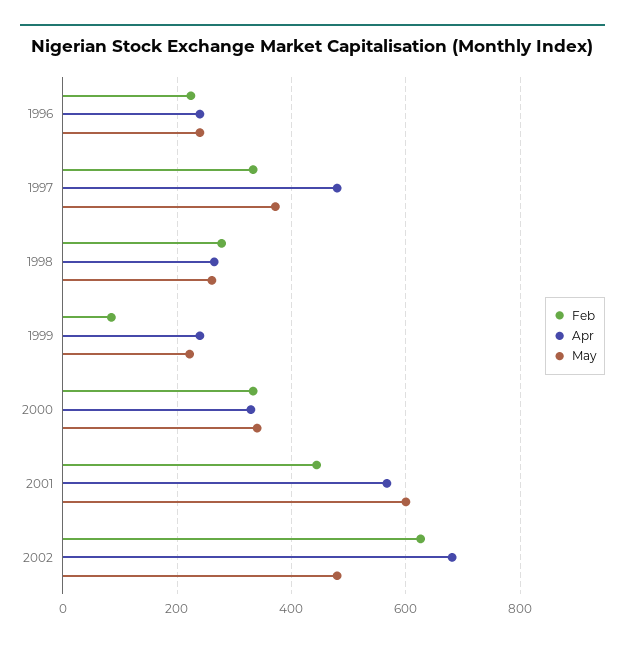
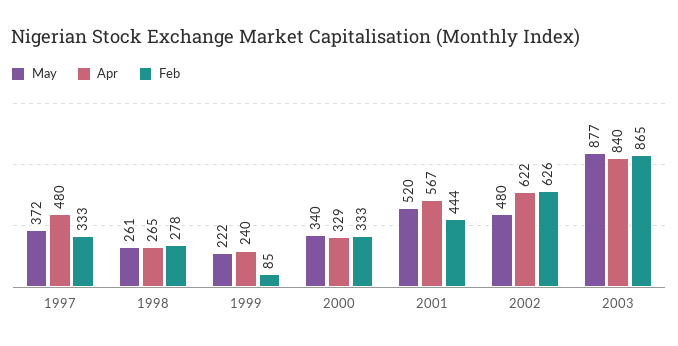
Feb, 1996: 220 -> none
Apr, 1996: 240 -> none
May, 1996: 240 -> none
May, 2001: 600 -> 520
Apr, 2002: 680 -> 622
May, 2003: none -> 877
Apr, 2003: none -> 840
Feb, 2003: none -> 865

